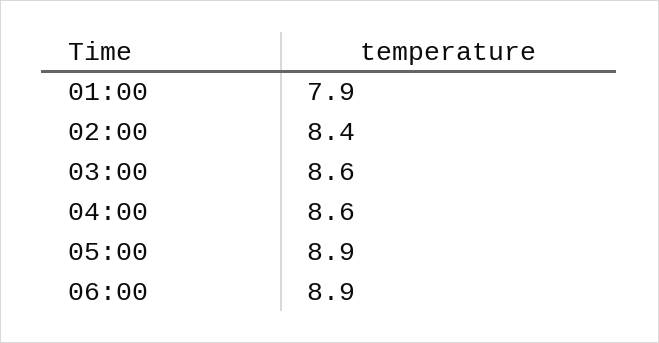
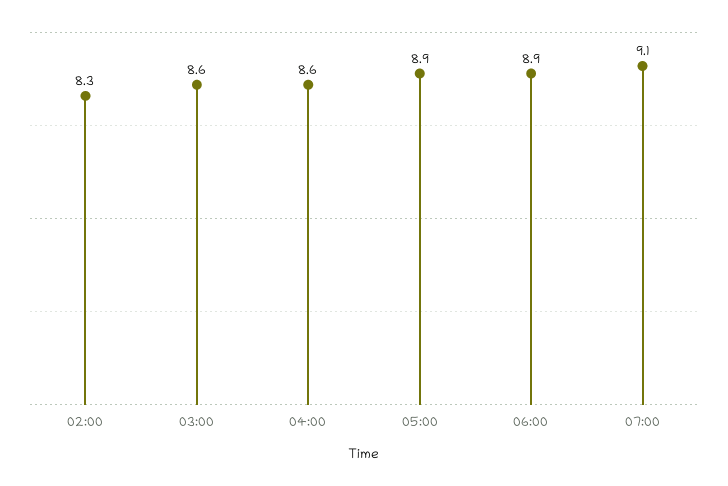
01:00: 7.9 -> none
02:00: 8.4 -> 8.3
07:00: none -> 9.1

